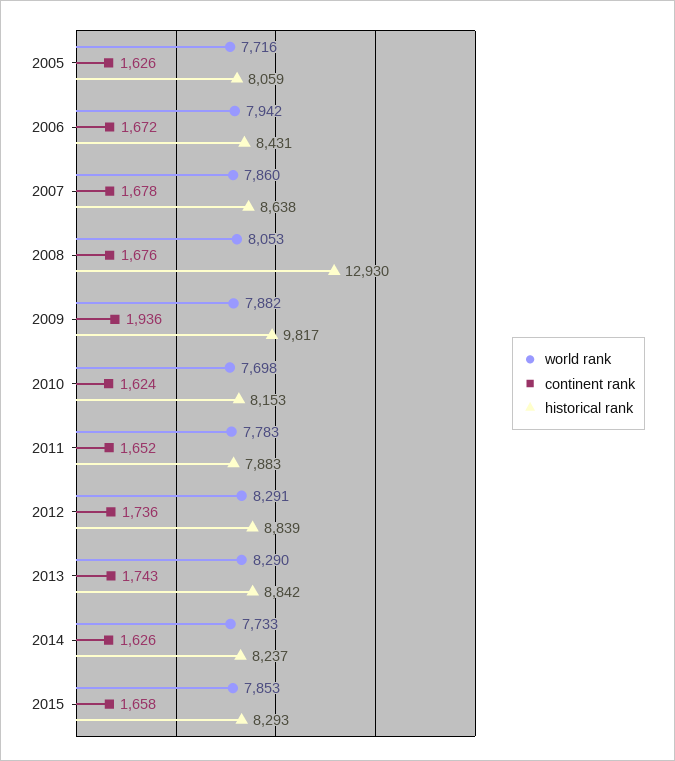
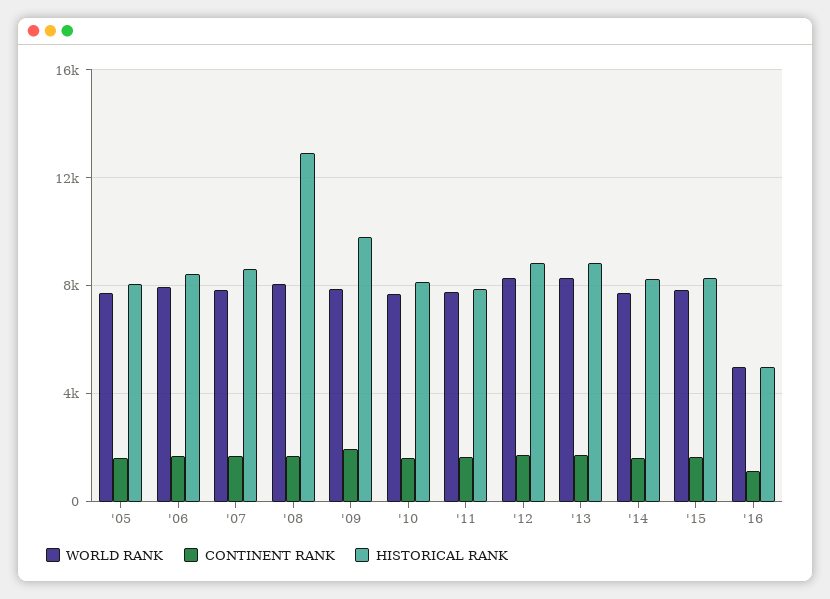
world rank, '16: none -> 5000
continent rank, '16: none -> 1000
historical rank, '16: none -> 5000

